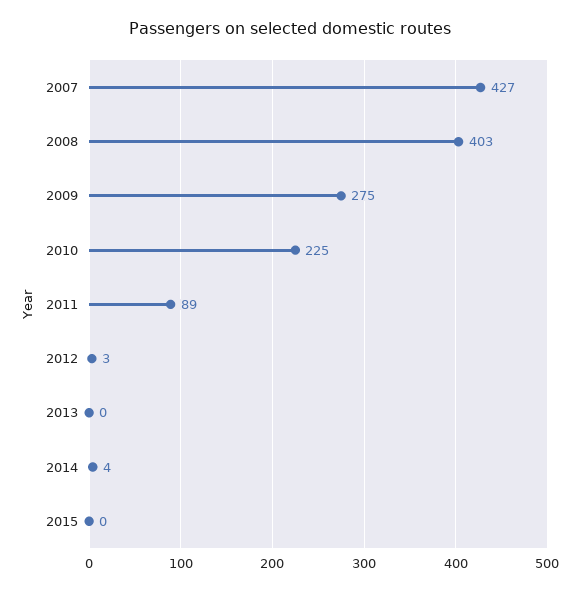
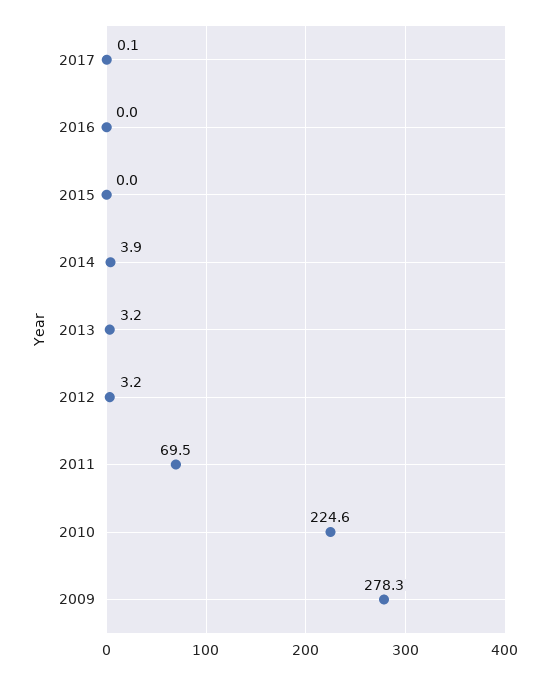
2007: 427 -> none
2008: 403 -> none
2009: 275 -> 278.3
2011: 89 -> 69.5
2013: 0 -> 3.2
2017: none -> 0.1
2016: none -> 0

